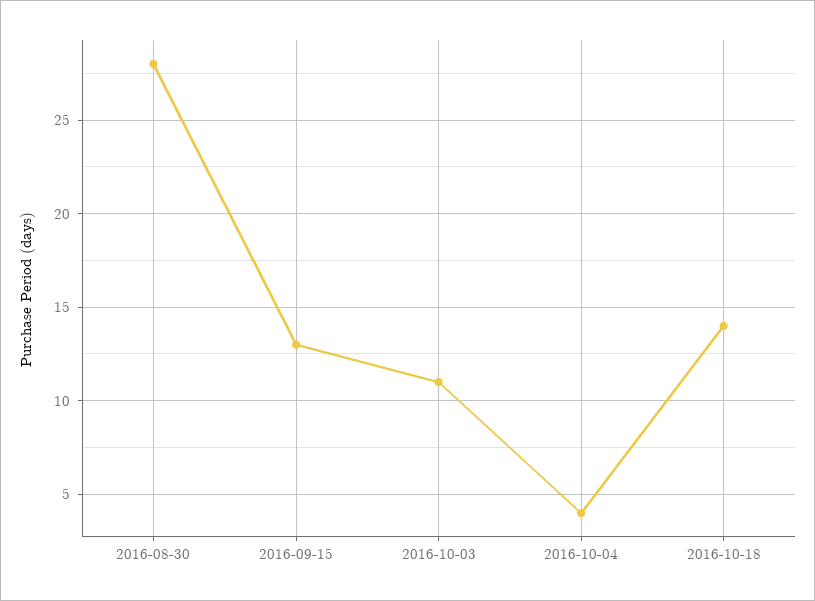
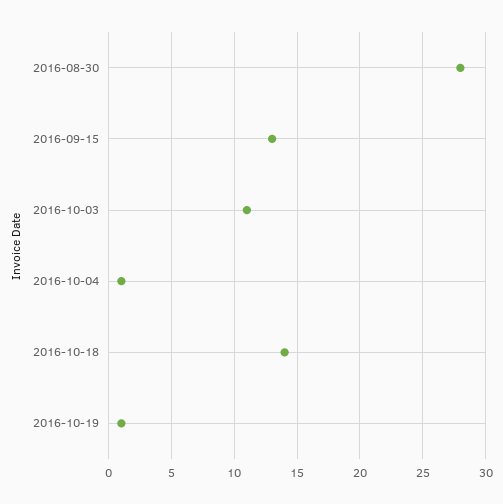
2016-10-04: 4 -> 1
2016-10-19: none -> 1

